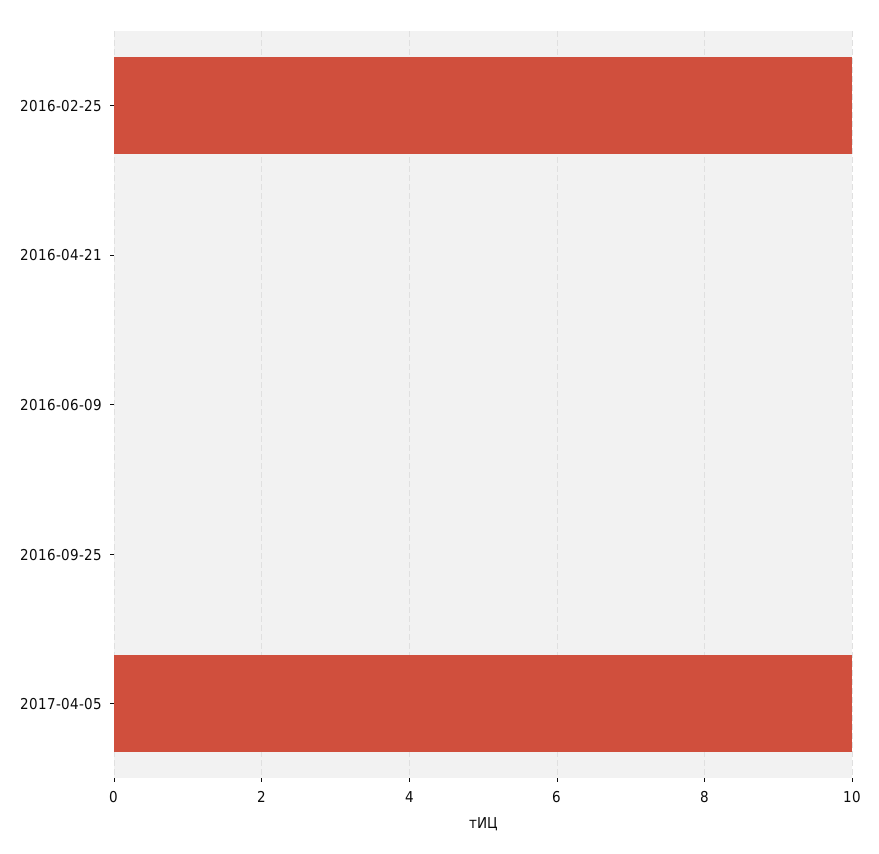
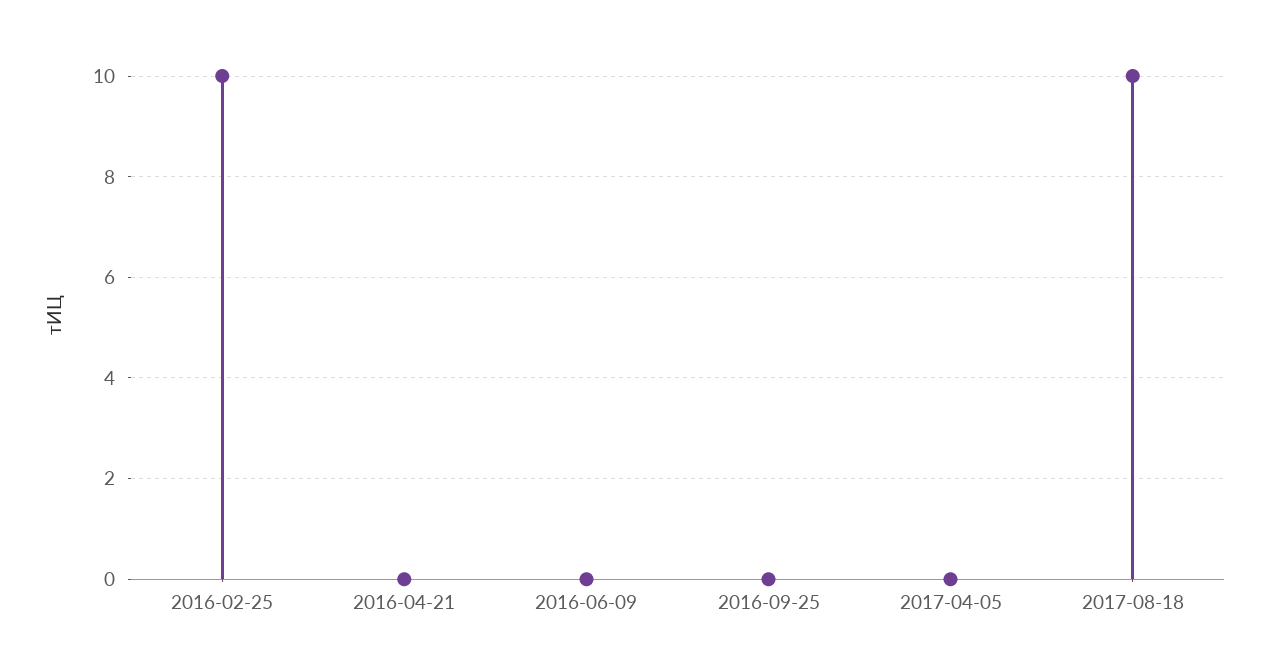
2017-04-05: 10 -> 0
2017-08-18: none -> 10

